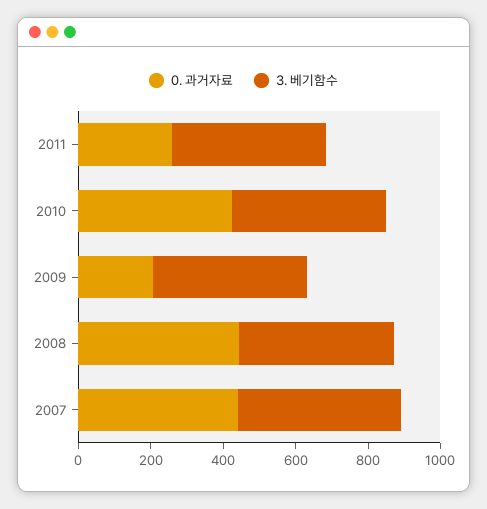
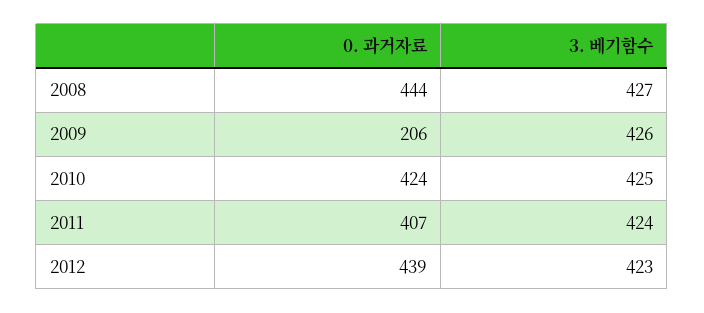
0. 과거자료, 2011: 250 -> 407
0. 과거자료, 2007: 450 -> none
3. 베기함수, 2007: 450 -> none
0. 과거자료, 2012: none -> 439
3. 베기함수, 2012: none -> 423

